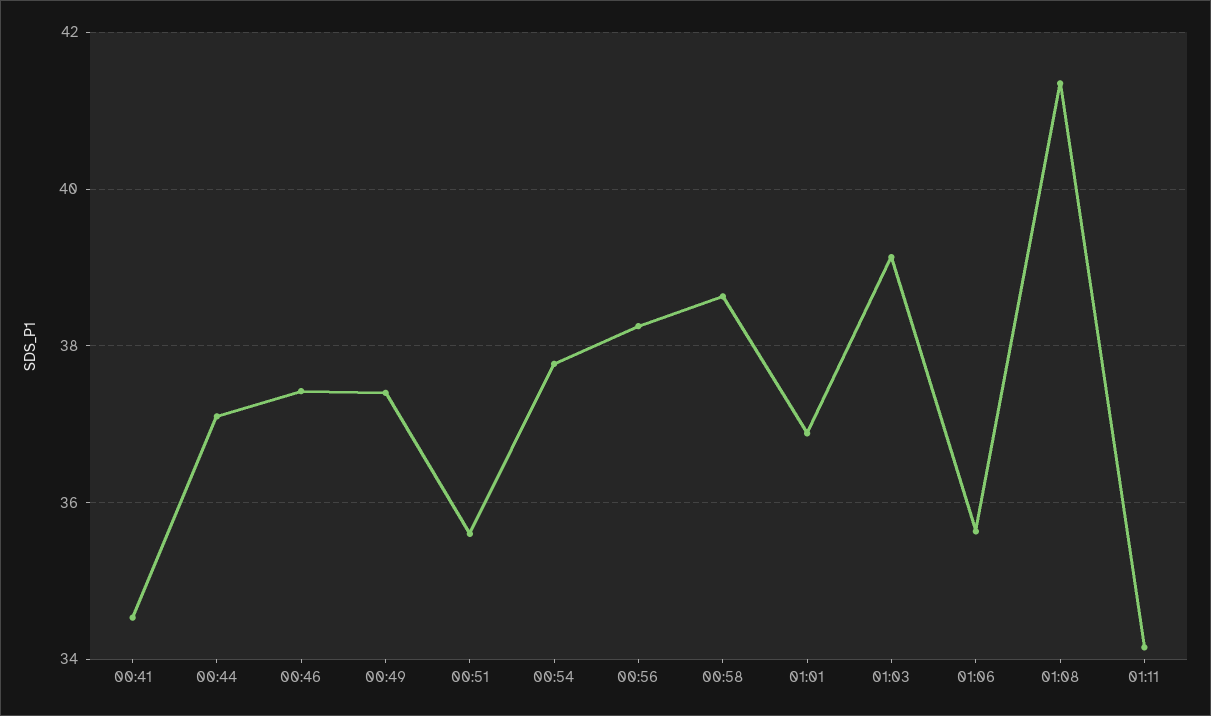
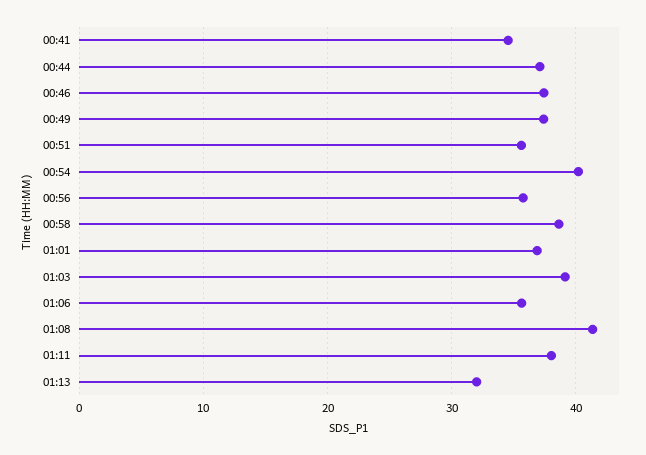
00:54: 37.8 -> 40
00:56: 38.2 -> 36
01:11: 34.2 -> 38
01:13: none -> 32

